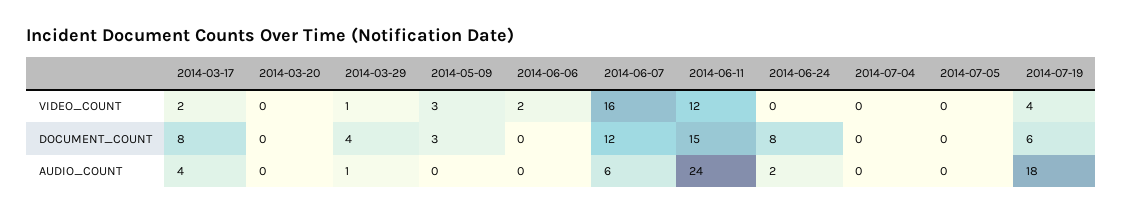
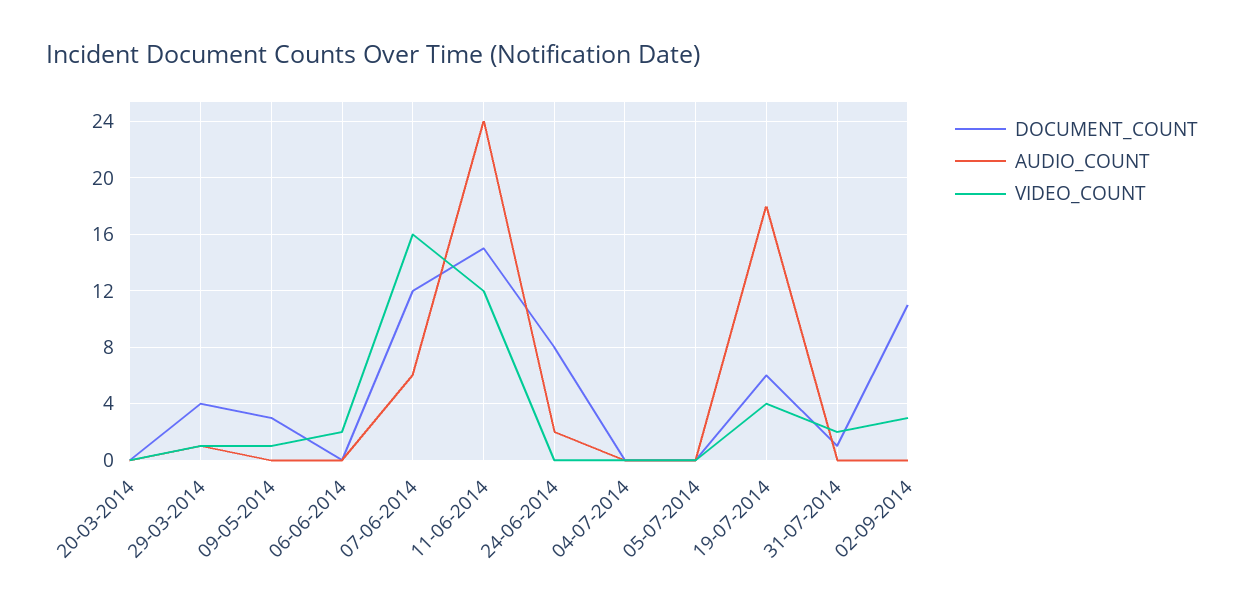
VIDEO_COUNT, 2014-03-17: 2 -> none
VIDEO_COUNT, 2014-05-09: 3 -> 1
DOCUMENT_COUNT, 2014-03-17: 8 -> none
AUDIO_COUNT, 2014-03-17: 4 -> none
DOCUMENT_COUNT, 31-07-2014: none -> 1
AUDIO_COUNT, 31-07-2014: none -> 0
VIDEO_COUNT, 31-07-2014: none -> 2
DOCUMENT_COUNT, 02-09-2014: none -> 11
AUDIO_COUNT, 02-09-2014: none -> 0
VIDEO_COUNT, 02-09-2014: none -> 3

